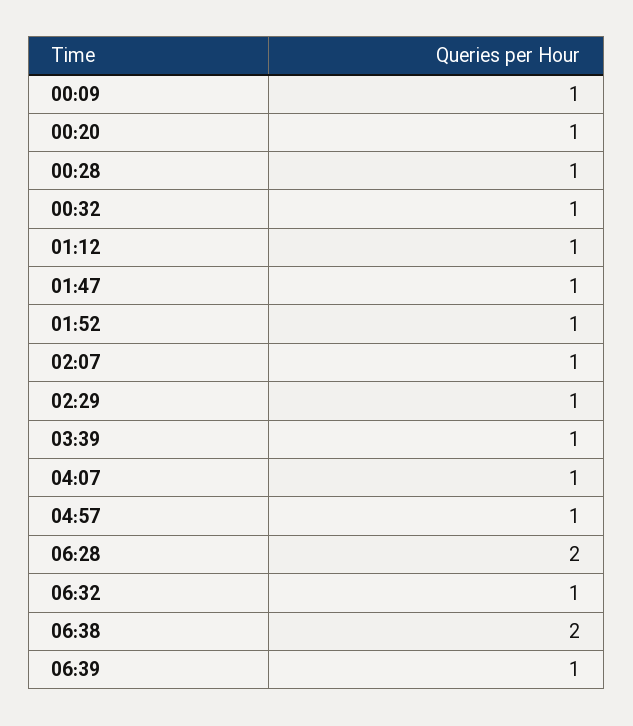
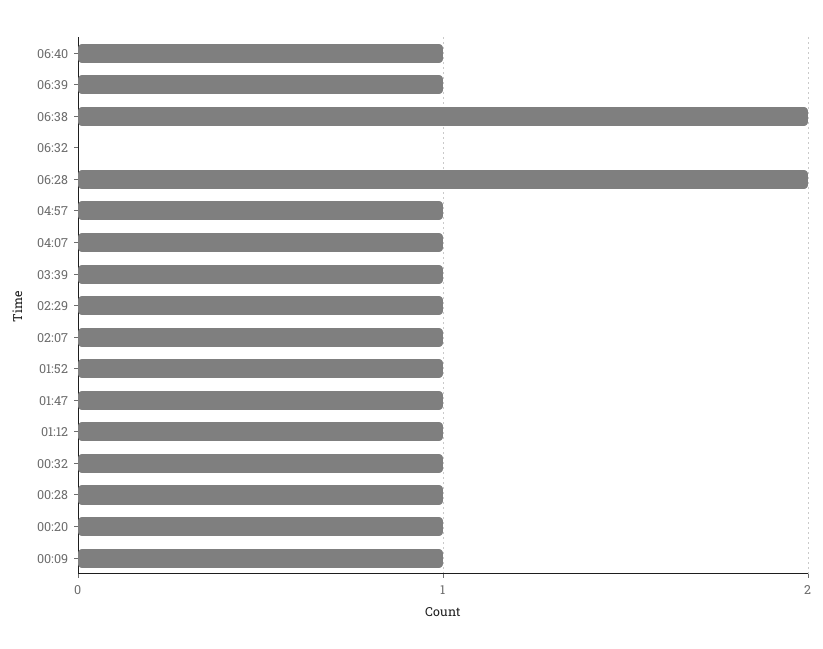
06:32: 1 -> 0
06:40: none -> 1

